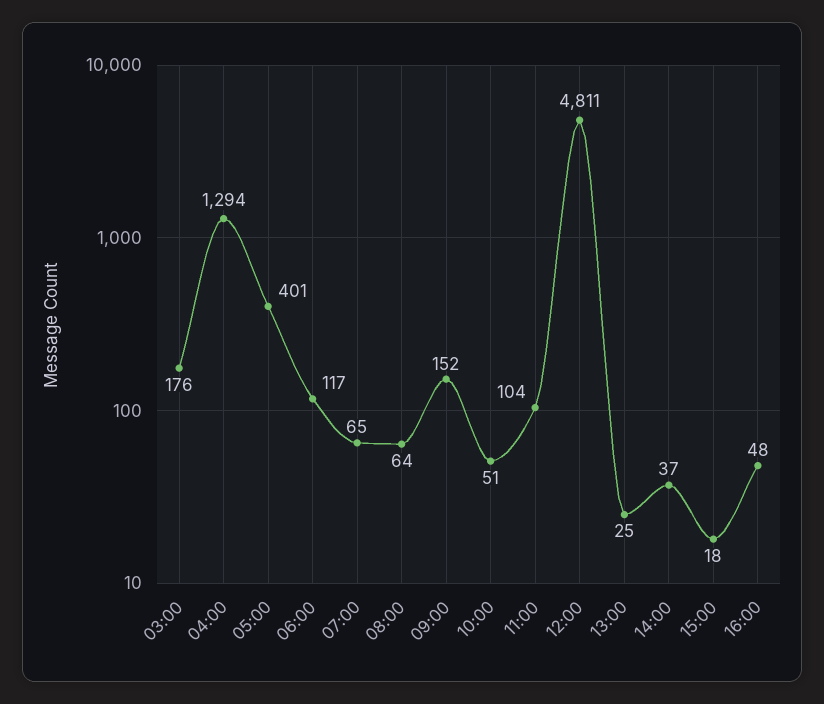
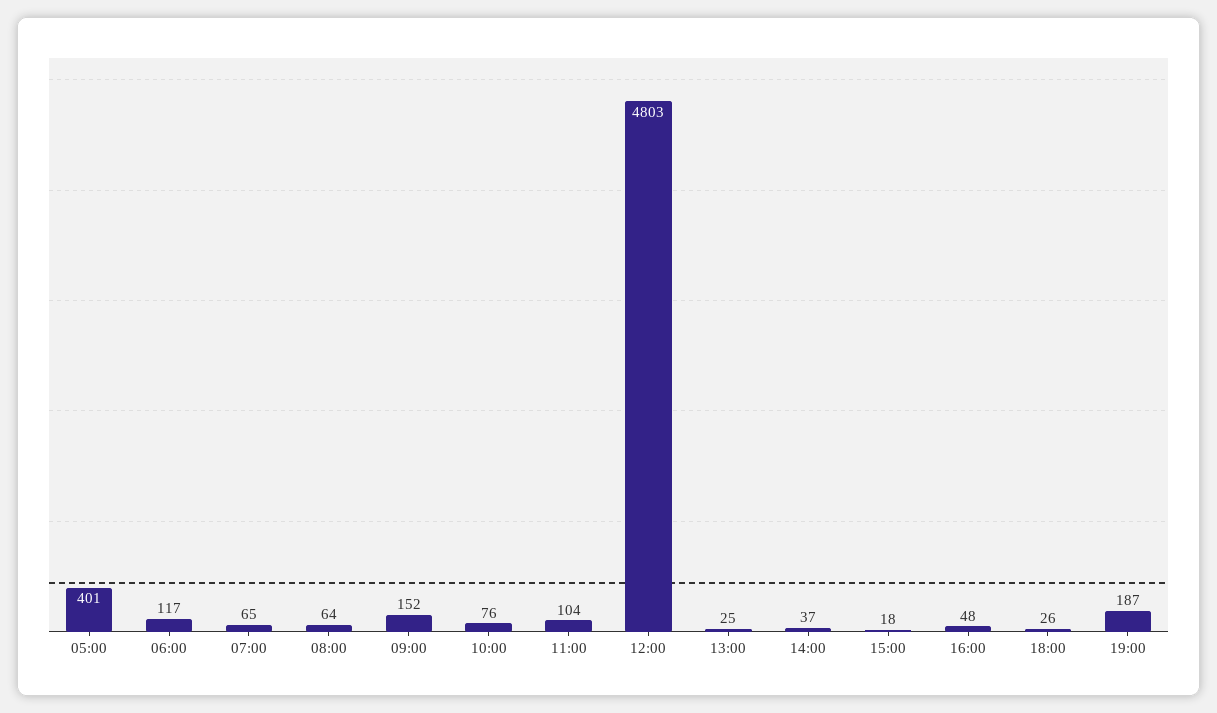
03:00: 176 -> none
04:00: 1294 -> none
10:00: 51 -> 76
12:00: 4811 -> 4803
18:00: none -> 26
19:00: none -> 187

